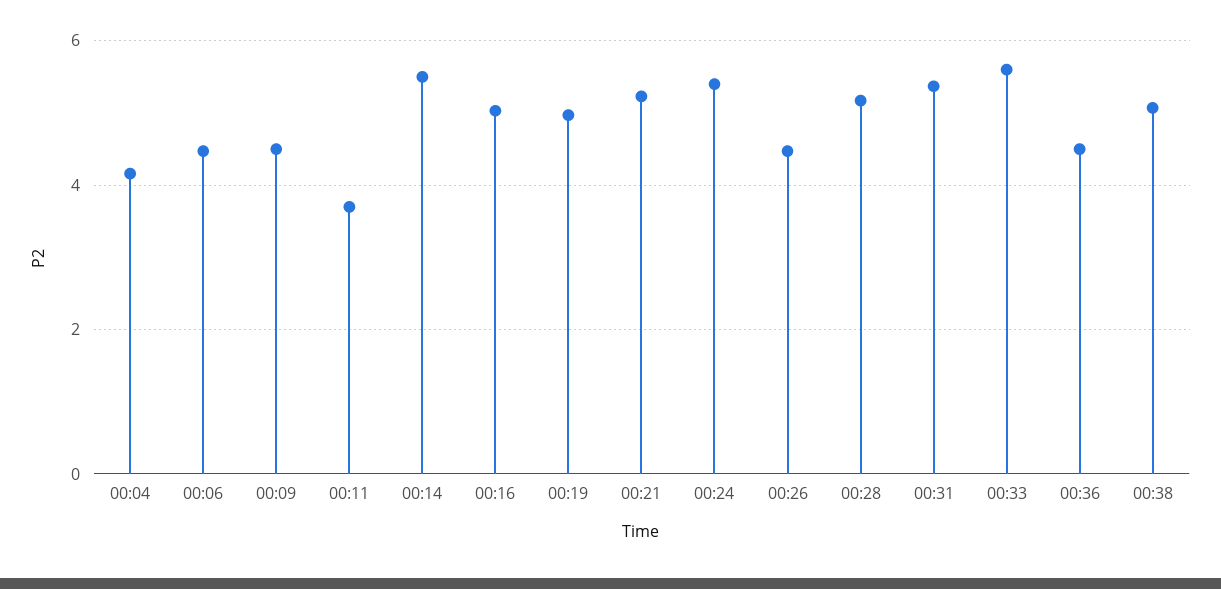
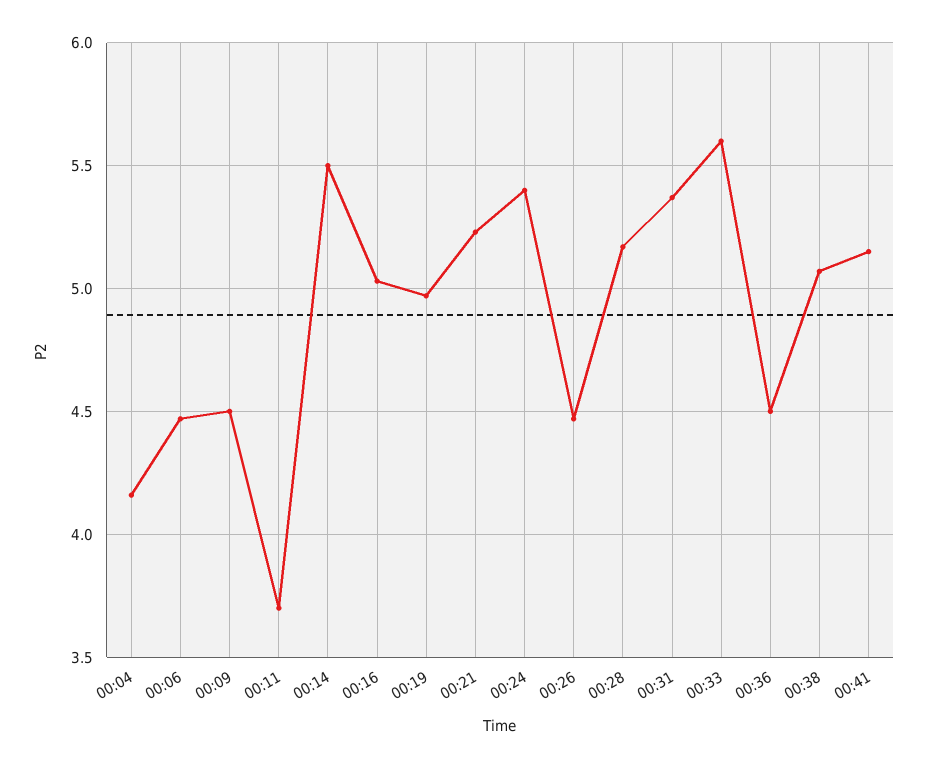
00:41: none -> 5.15

